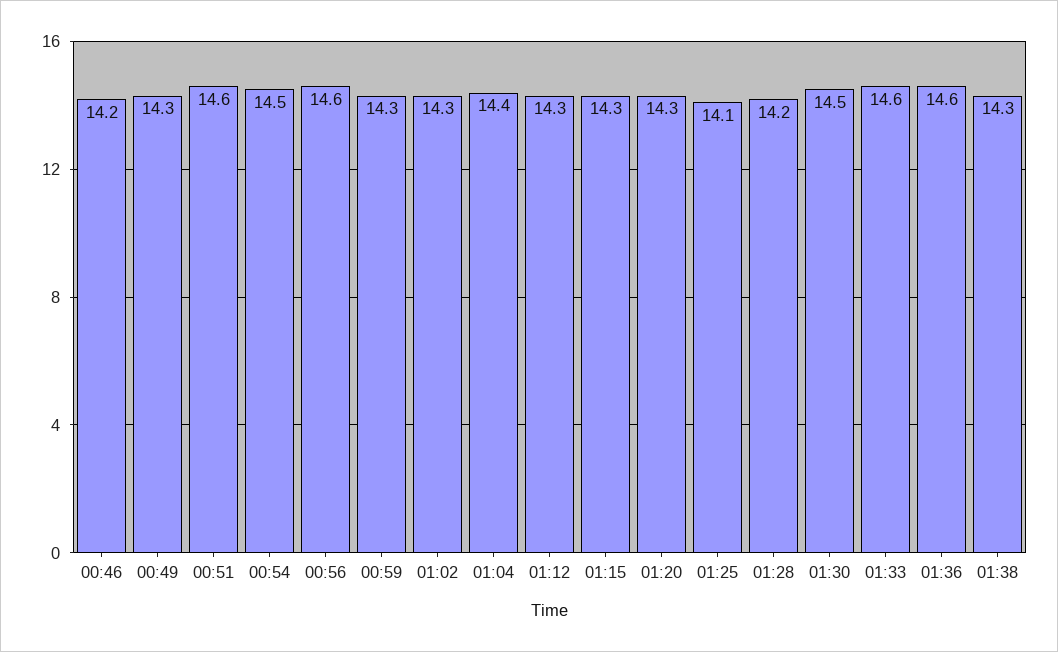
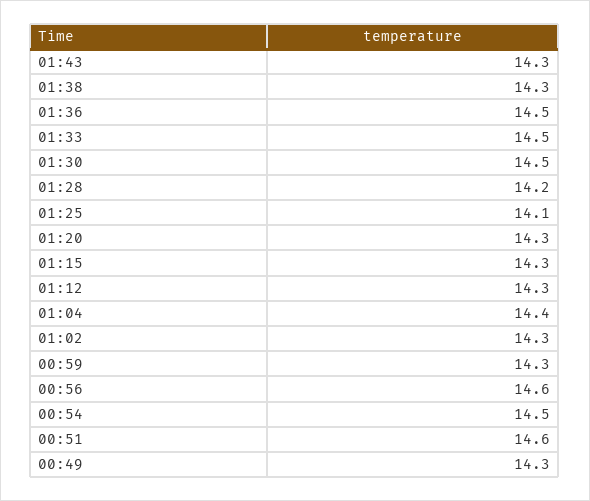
00:46: 14.2 -> none
01:33: 14.6 -> 14.5
01:36: 14.6 -> 14.5
01:43: none -> 14.3

